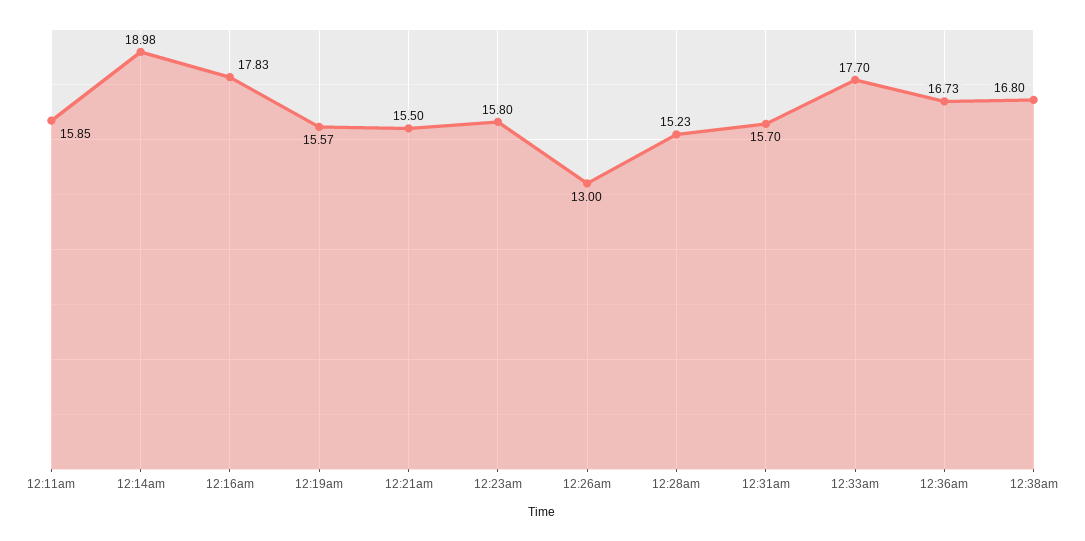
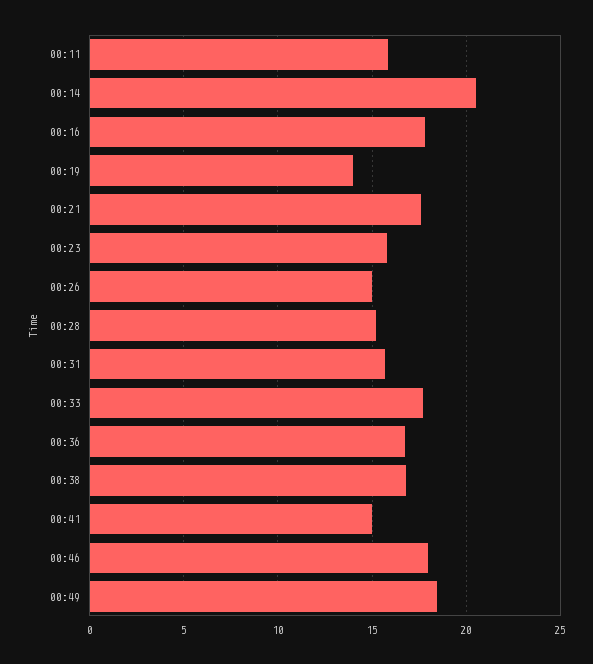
12:14am: 18.98 -> 20.5
12:19am: 15.57 -> 14
12:21am: 15.5 -> 17.5
12:26am: 13 -> 15
00:41: none -> 15
00:46: none -> 18
00:49: none -> 18.5

